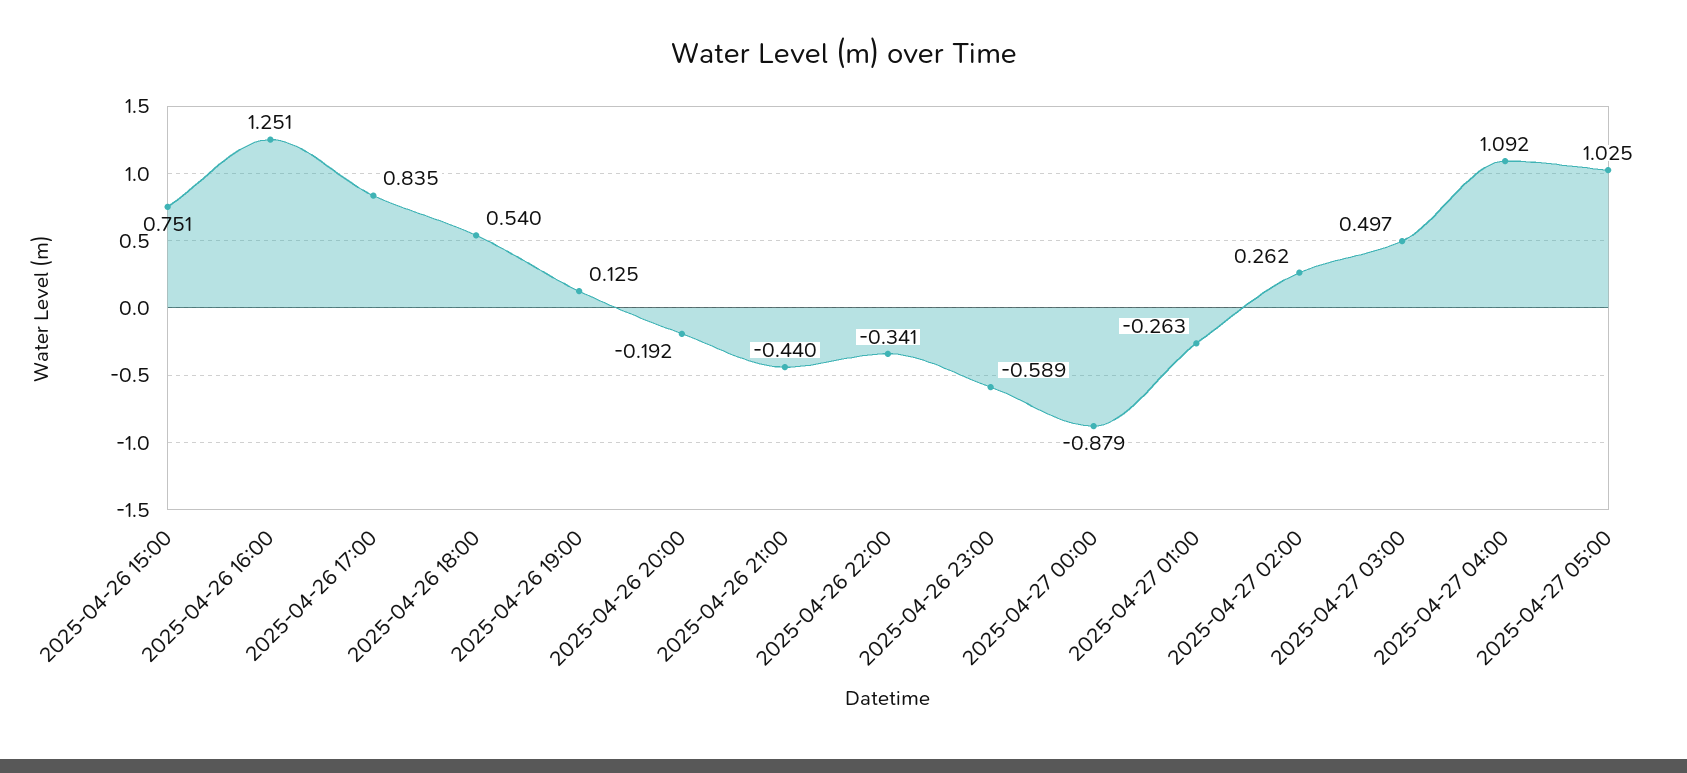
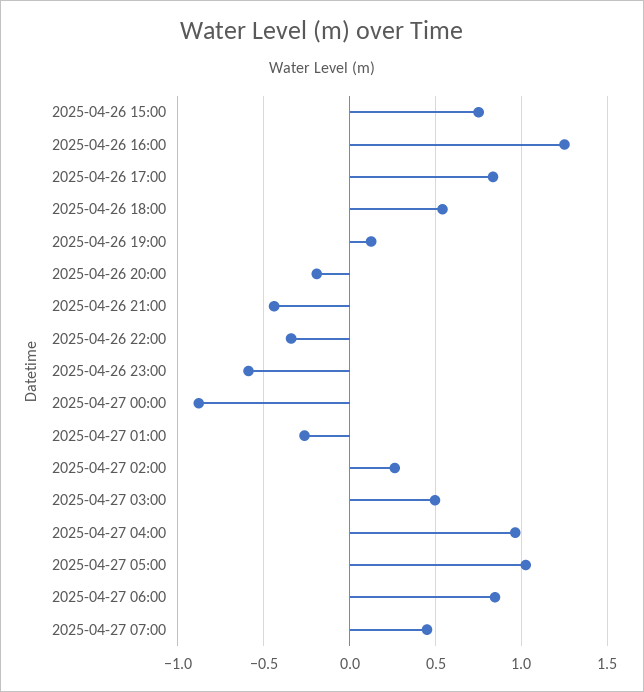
2025-04-27 04:00: 1.092 -> 0.95
2025-04-27 06:00: none -> 0.85
2025-04-27 07:00: none -> 0.45

